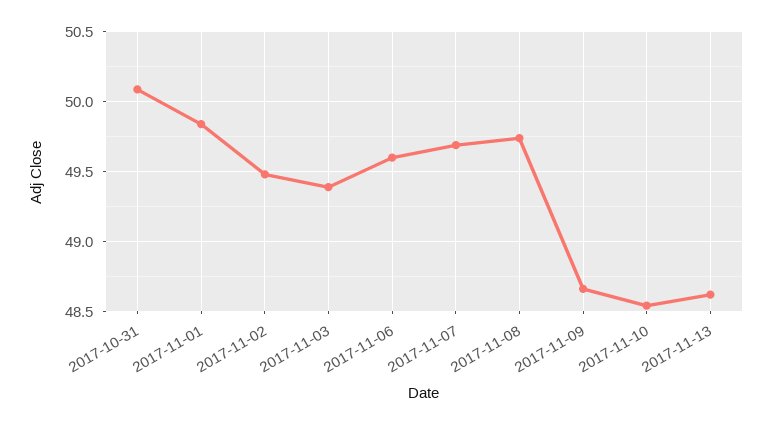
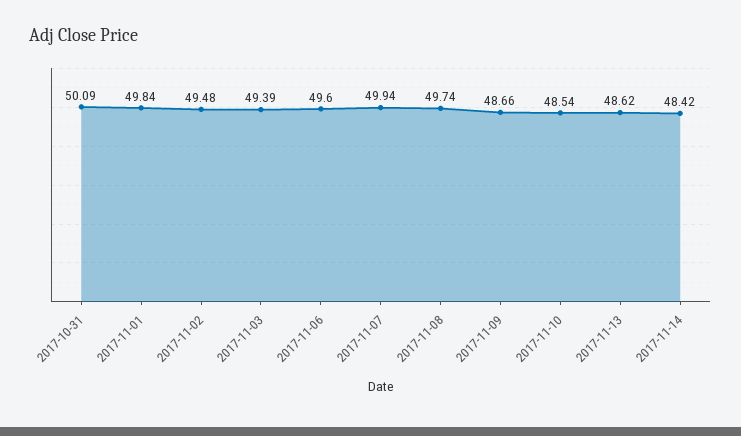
2017-11-07: 49.7 -> 49.94
2017-11-14: none -> 48.42

